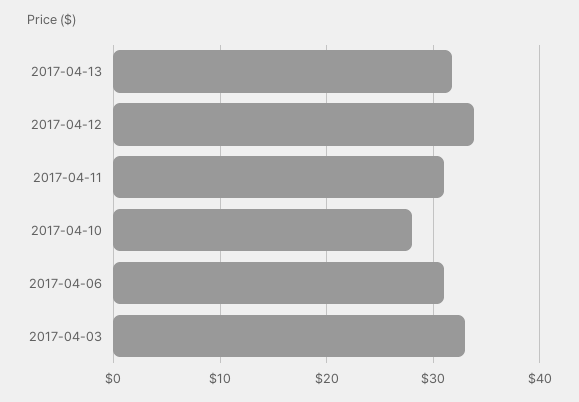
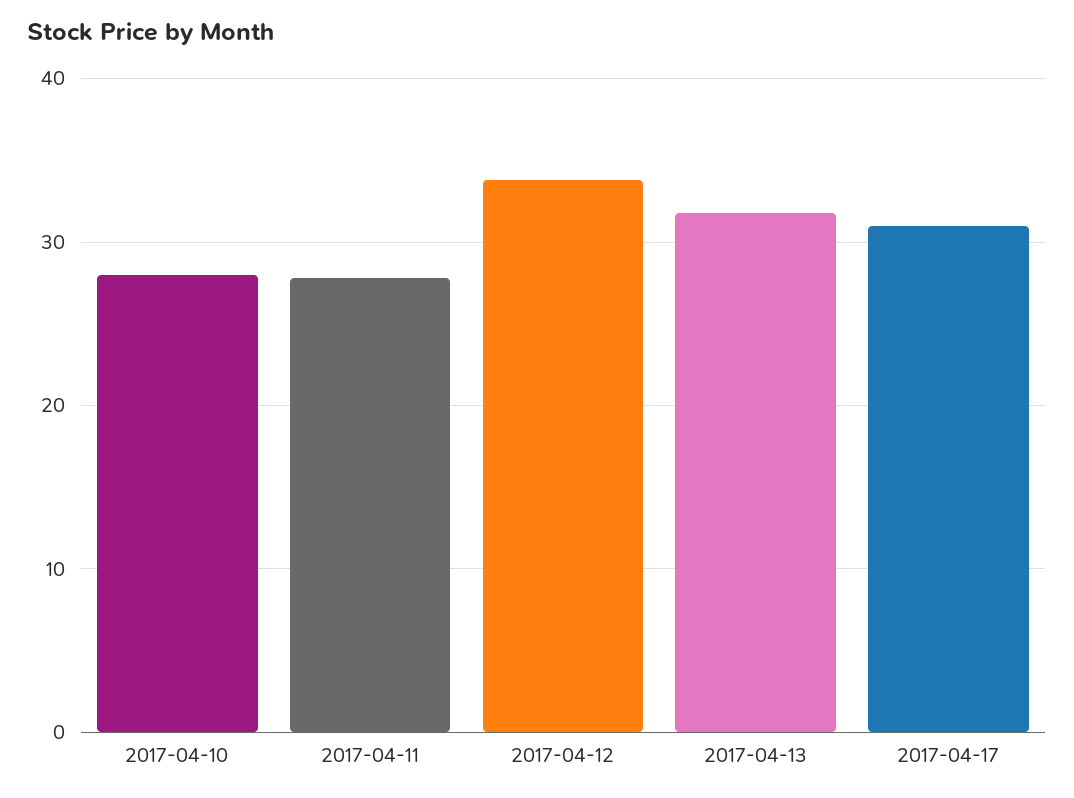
2017-04-11: 31 -> 28
2017-04-06: 31 -> none
2017-04-03: 33 -> none
2017-04-17: none -> 31

